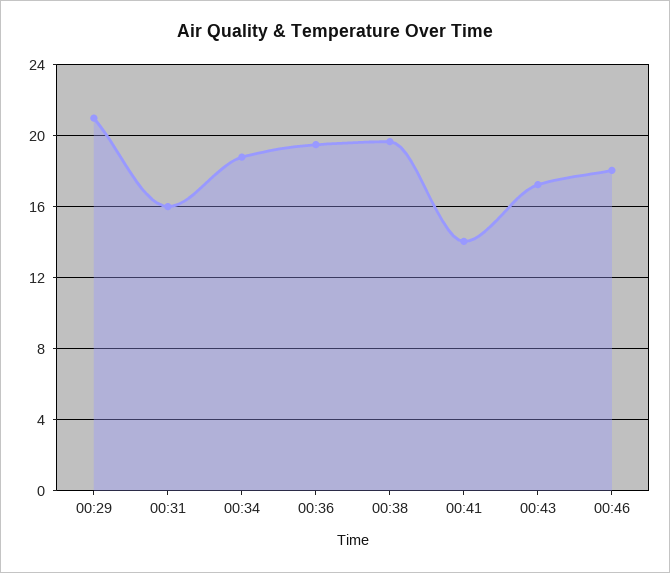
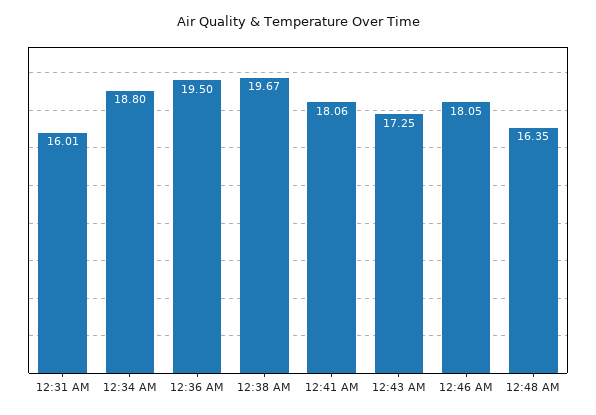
00:29: 21 -> none
00:41: 14 -> 18.06
12:48 AM: none -> 16.35

